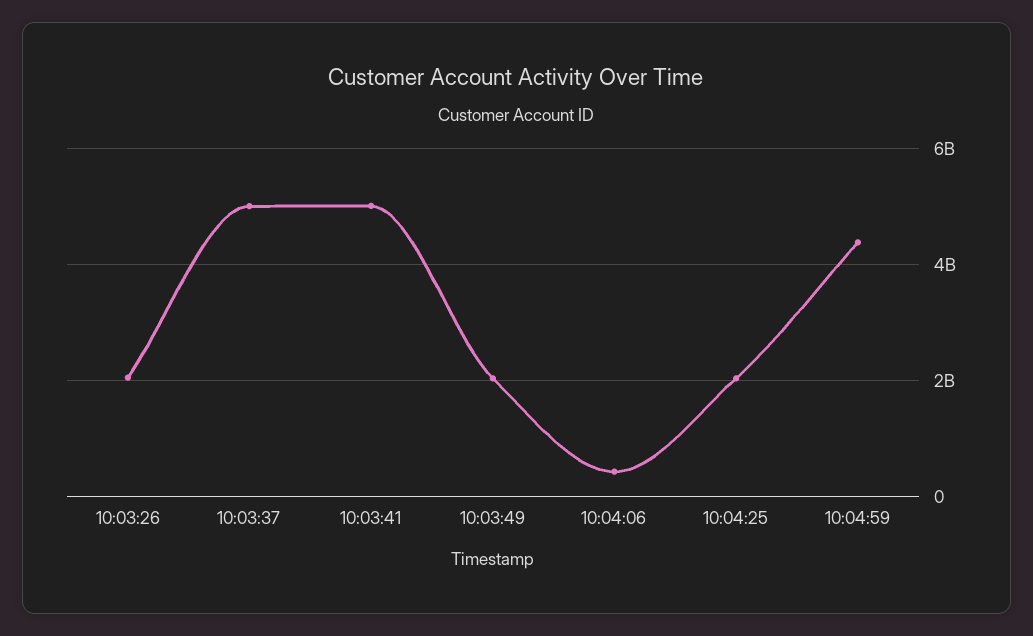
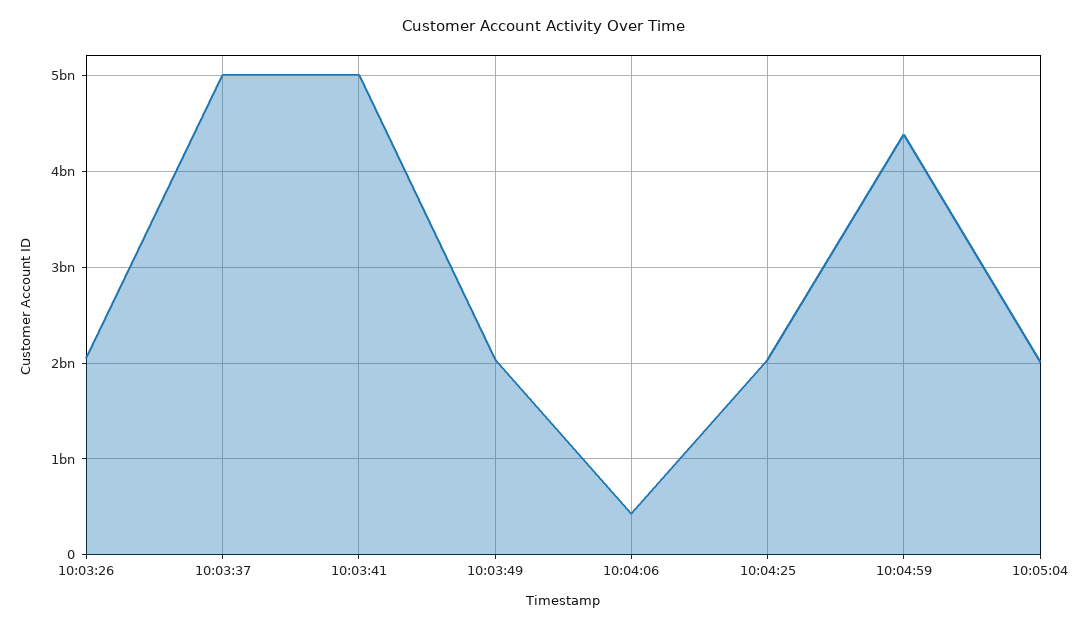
10:05:04: none -> 2000000000

